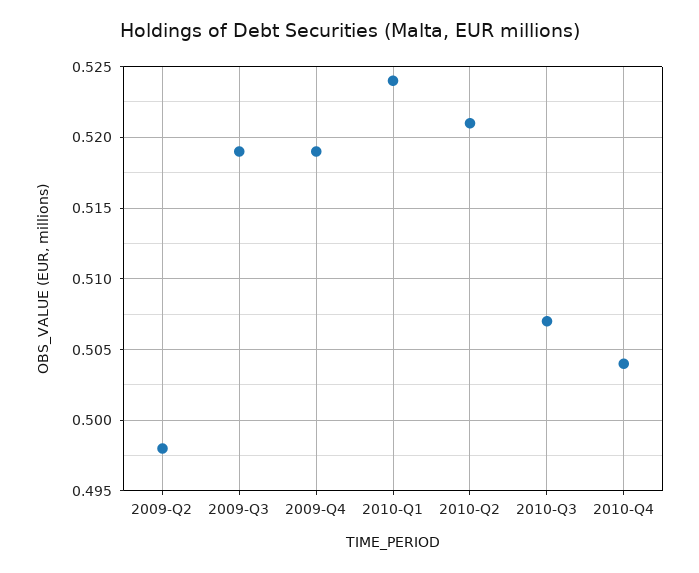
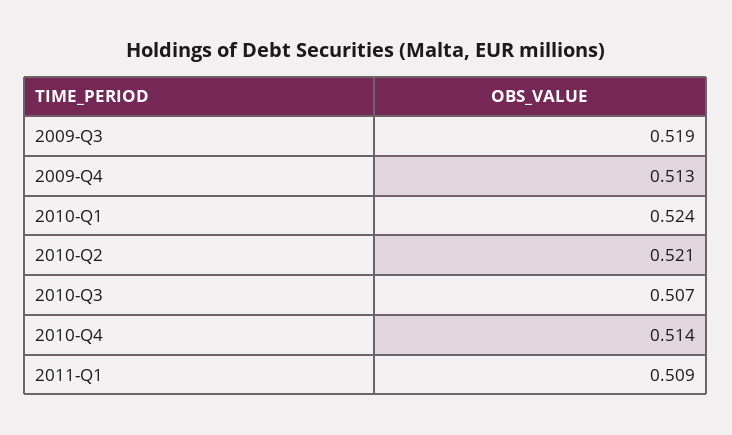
2009-Q2: 0.498 -> none
2009-Q4: 0.519 -> 0.513
2010-Q4: 0.504 -> 0.514
2011-Q1: none -> 0.509

